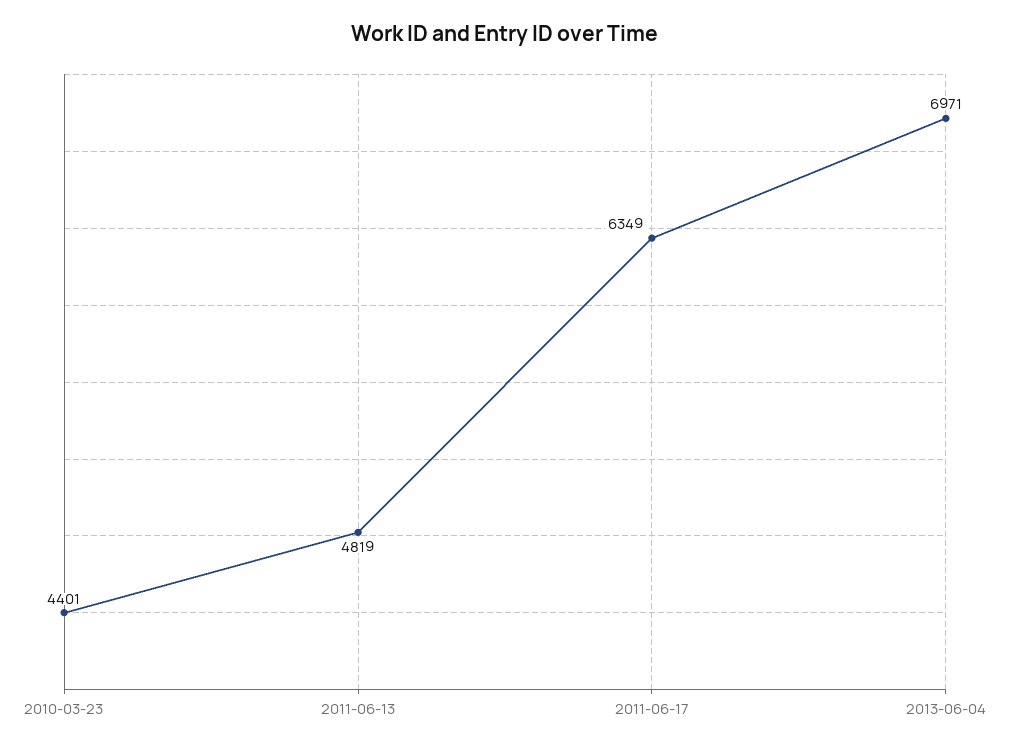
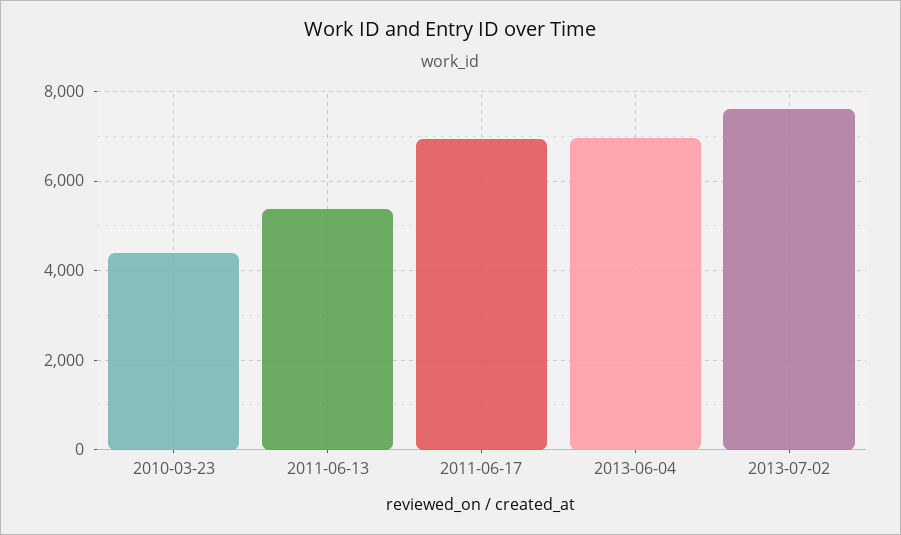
2011-06-13: 4819 -> 5400
2011-06-17: 6349 -> 7000
2013-07-02: none -> 7600

